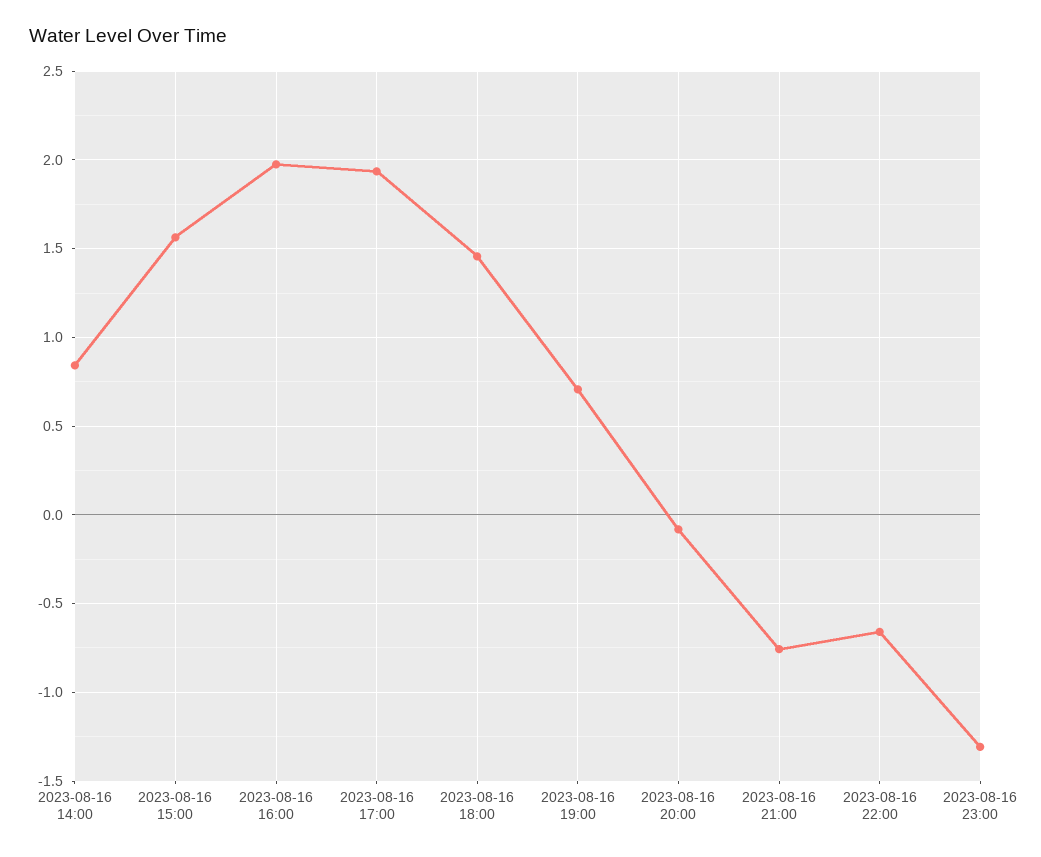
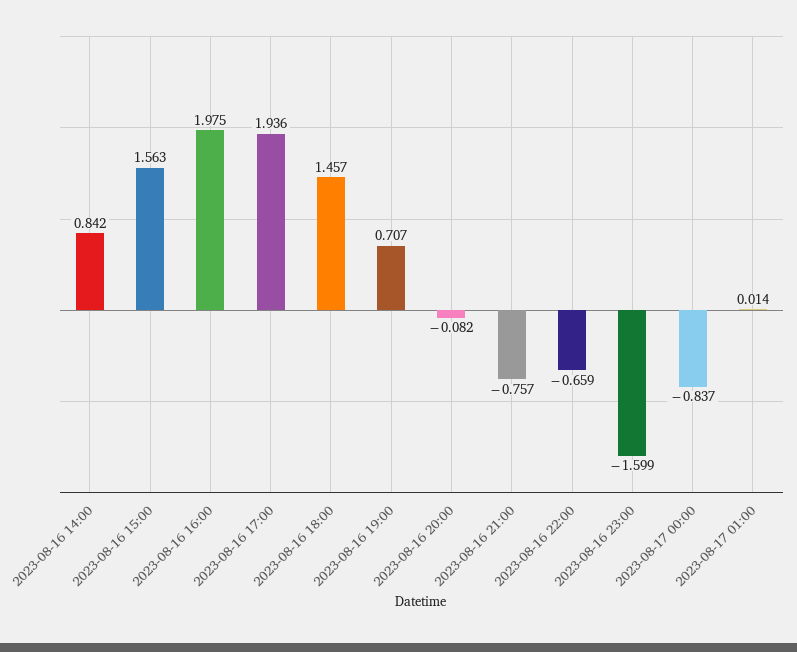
2023-08-16 23:00: -1.3 -> -1.599
2023-08-17 00:00: none -> -0.837
2023-08-17 01:00: none -> 0.014

